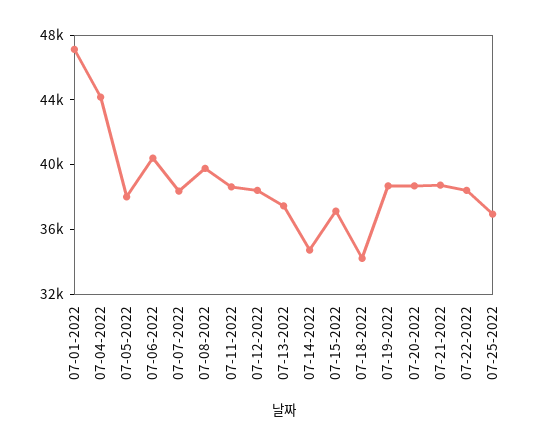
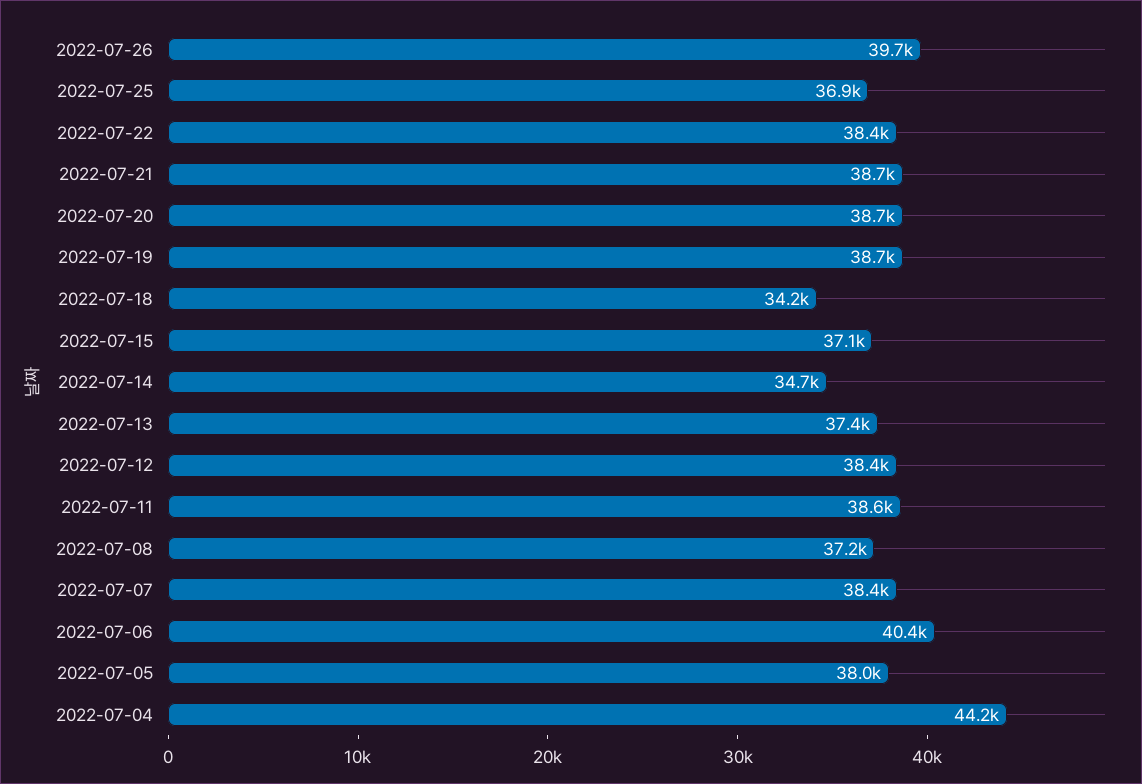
07-01-2022: 47000 -> none
07-08-2022: 40000 -> 37200
2022-07-26: none -> 39700

